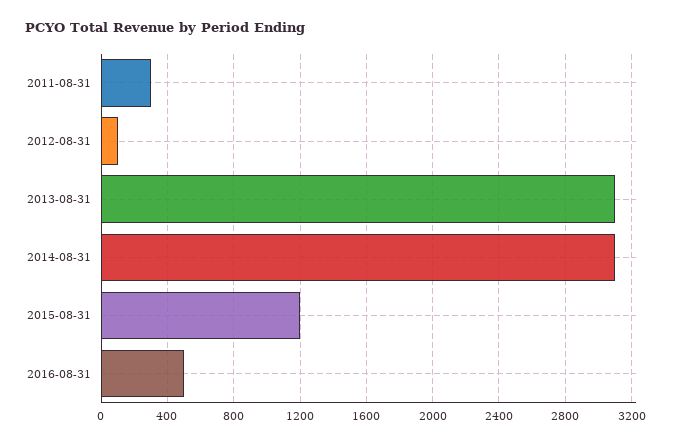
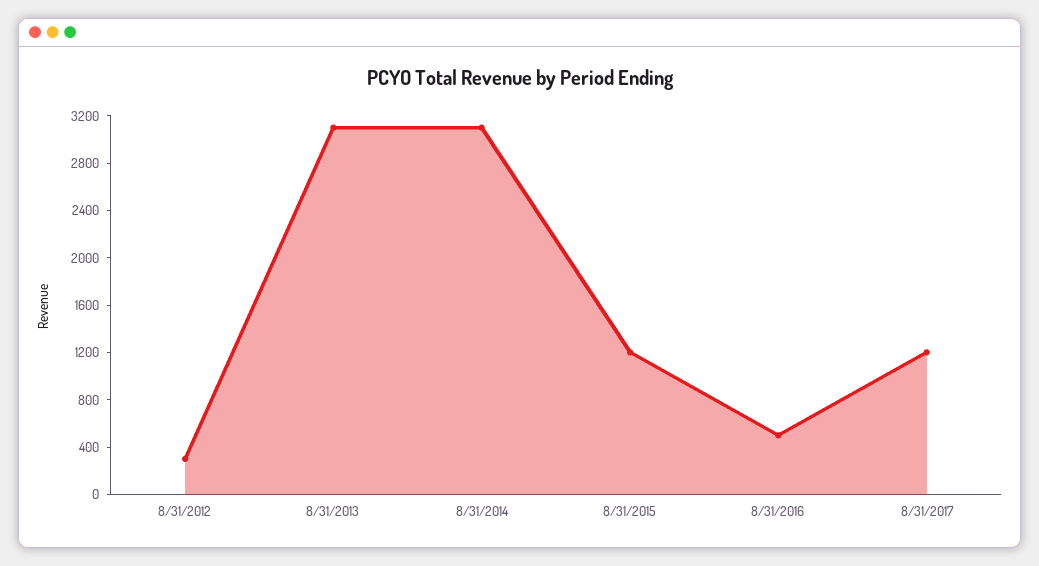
2011-08-31: 300 -> none
2012-08-31: 100 -> 300
8/31/2017: none -> 1200

